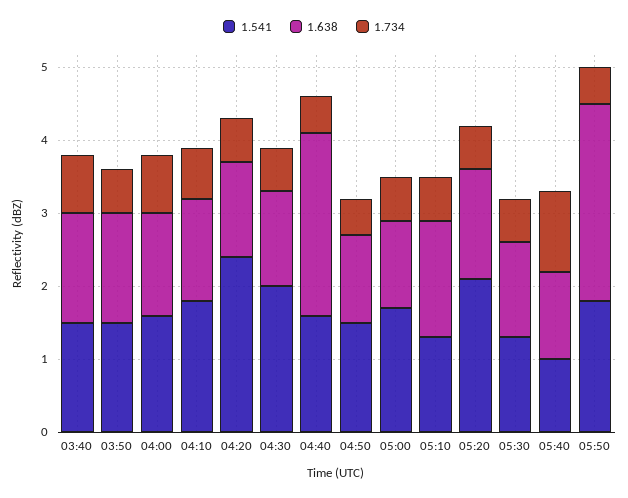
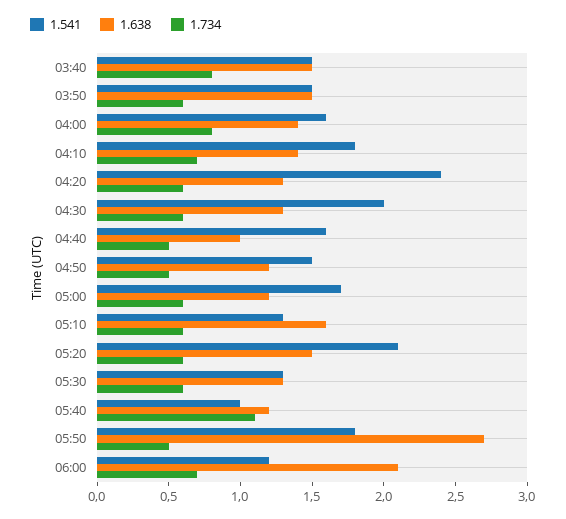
1.638, 04:40: 2.5 -> 1
1.541, 06:00: none -> 1.2
1.638, 06:00: none -> 2.1
1.734, 06:00: none -> 0.7

